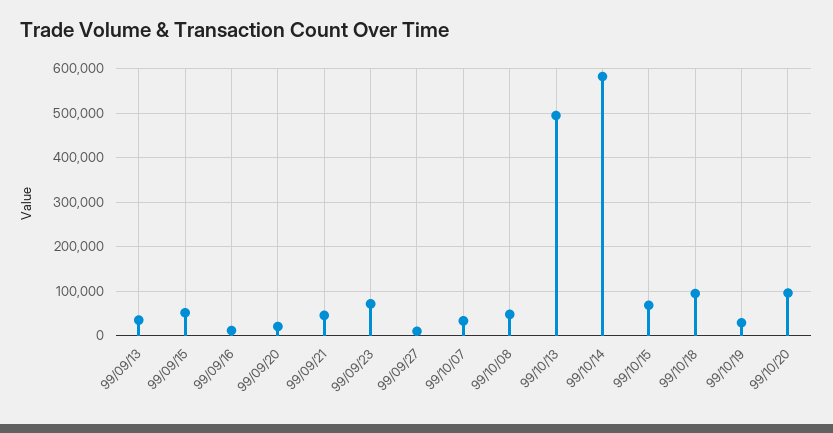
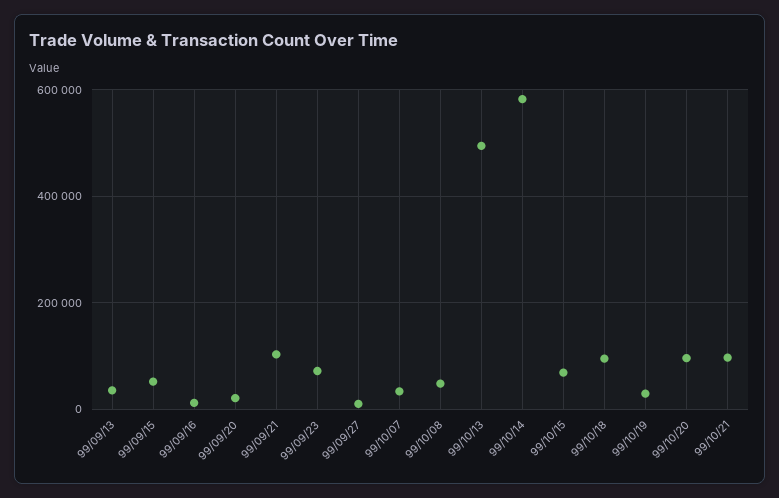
99/09/21: 40000 -> 100000
99/10/21: none -> 100000

